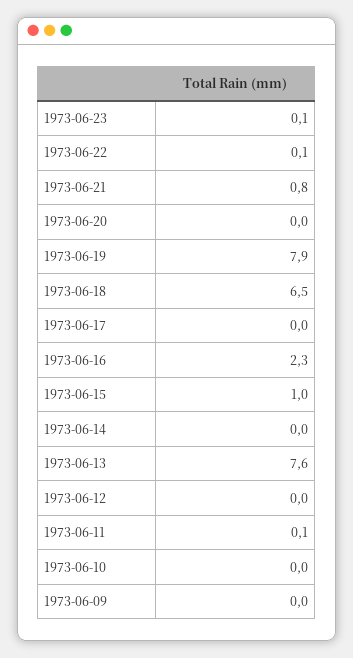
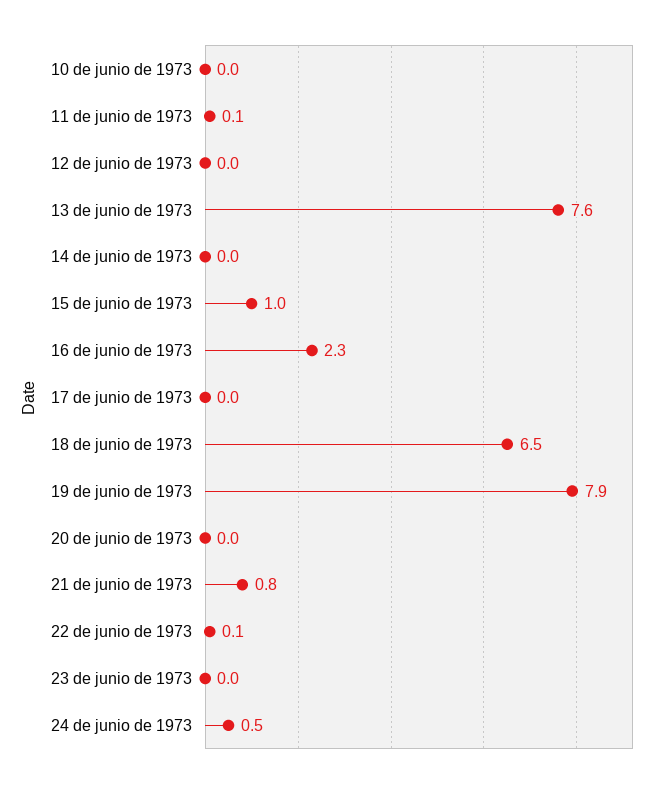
1973-06-23: 0.1 -> 0
1973-06-09: 0 -> none
24 de junio de 1973: none -> 0.5

